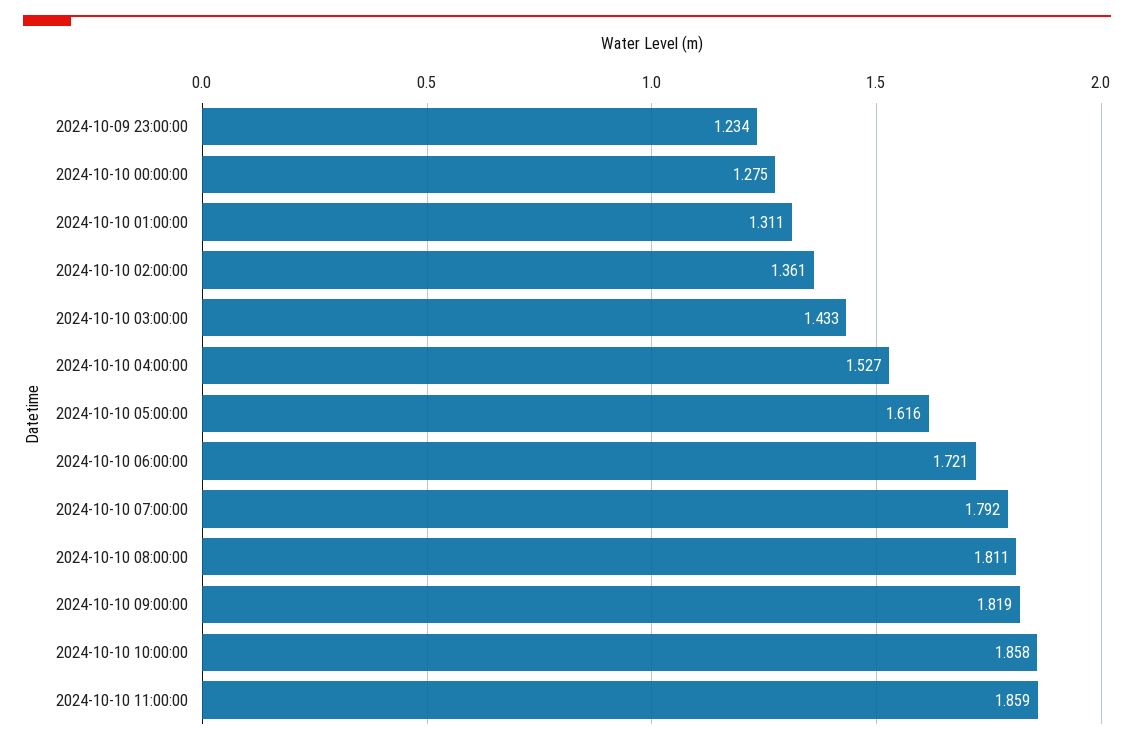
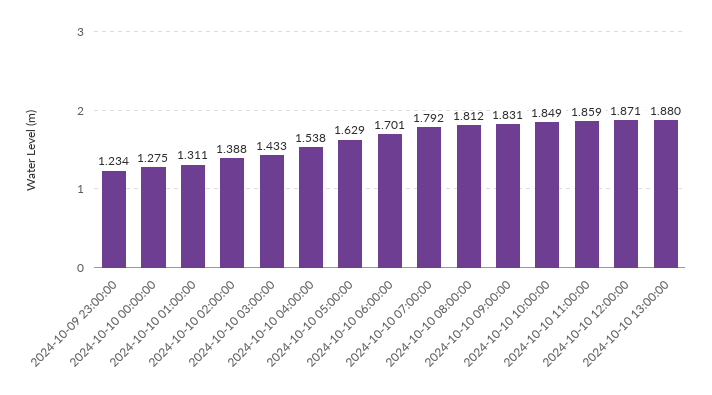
2024-10-10 02:00:00: 1.361 -> 1.388
2024-10-10 04:00:00: 1.527 -> 1.538
2024-10-10 05:00:00: 1.616 -> 1.629
2024-10-10 06:00:00: 1.721 -> 1.701
2024-10-10 08:00:00: 1.811 -> 1.812
2024-10-10 09:00:00: 1.819 -> 1.831
2024-10-10 10:00:00: 1.858 -> 1.849
2024-10-10 12:00:00: none -> 1.871
2024-10-10 13:00:00: none -> 1.88

